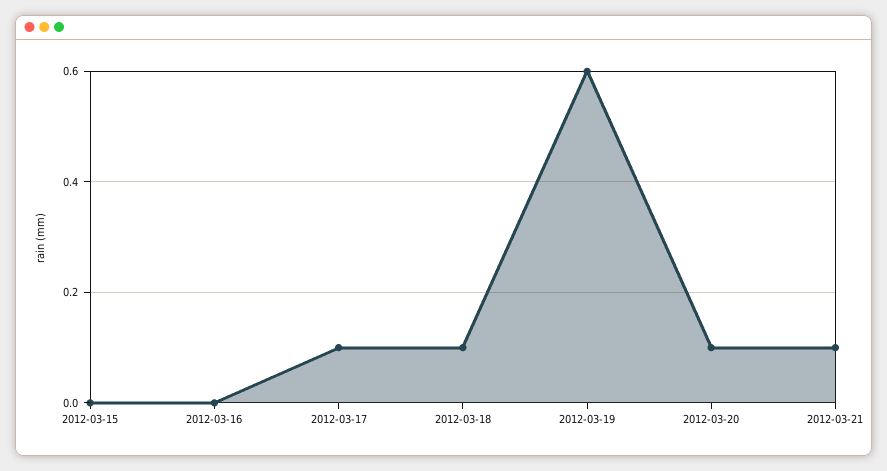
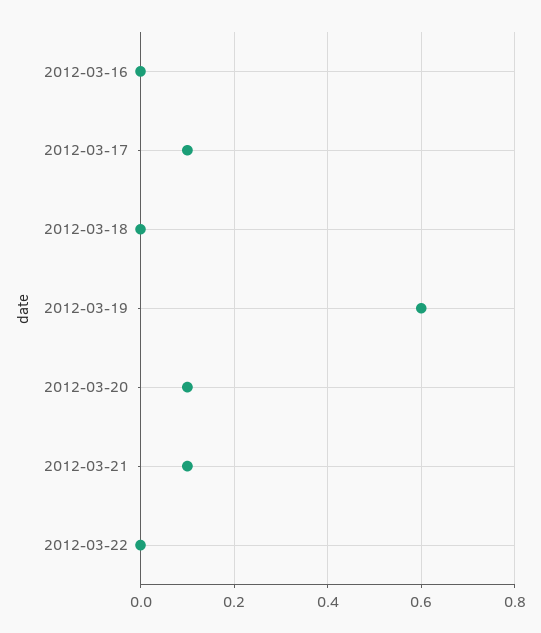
2012-03-15: 0 -> none
2012-03-18: 0.1 -> 0
2012-03-22: none -> 0

